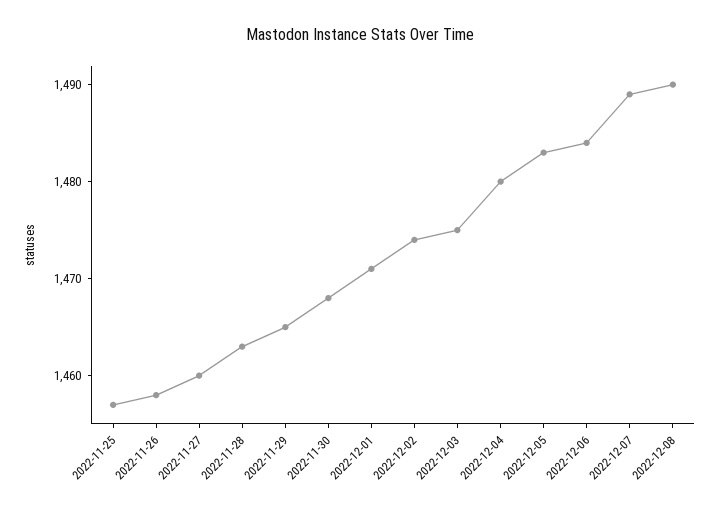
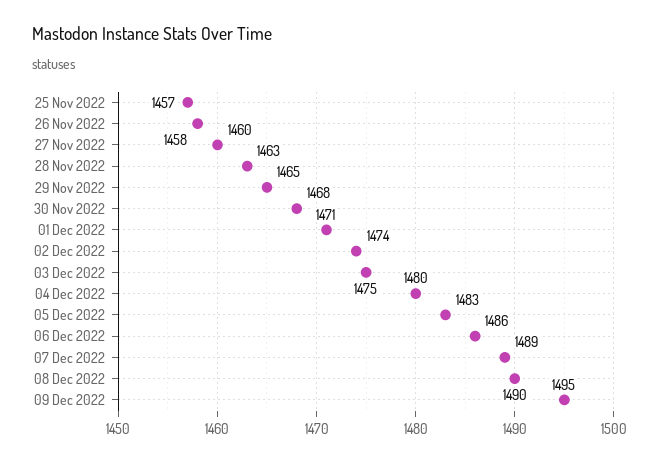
2022-12-06: 1484 -> 1486
09 Dec 2022: none -> 1495

